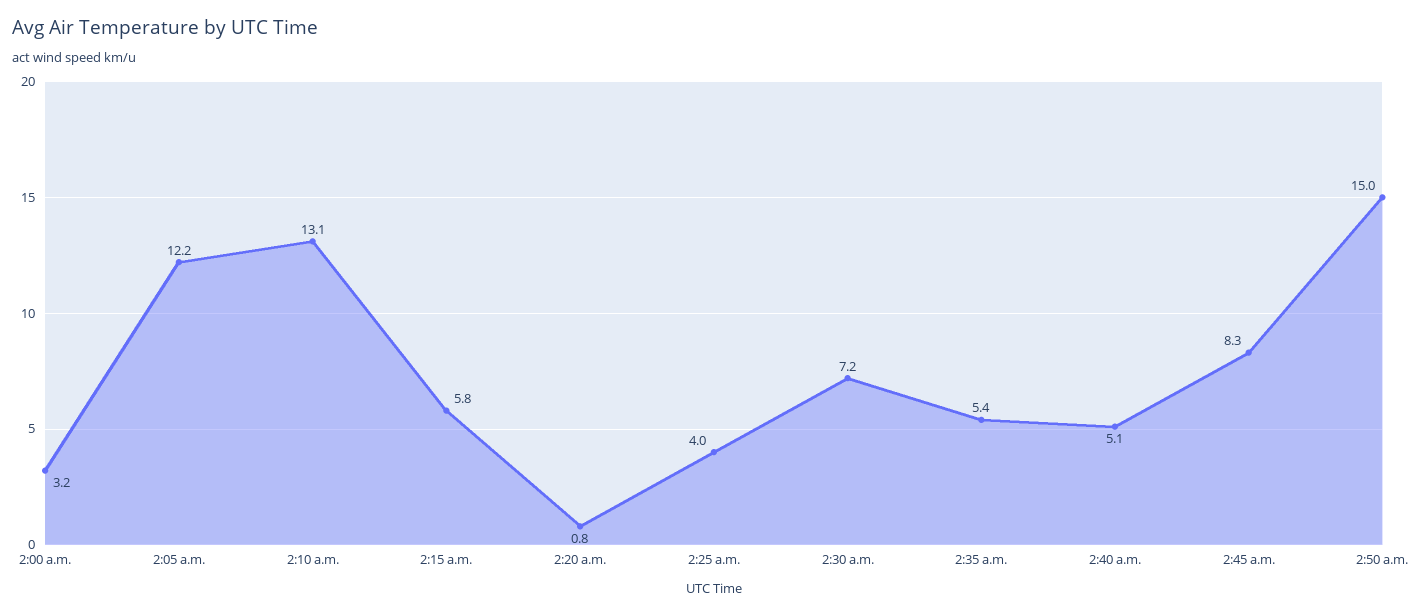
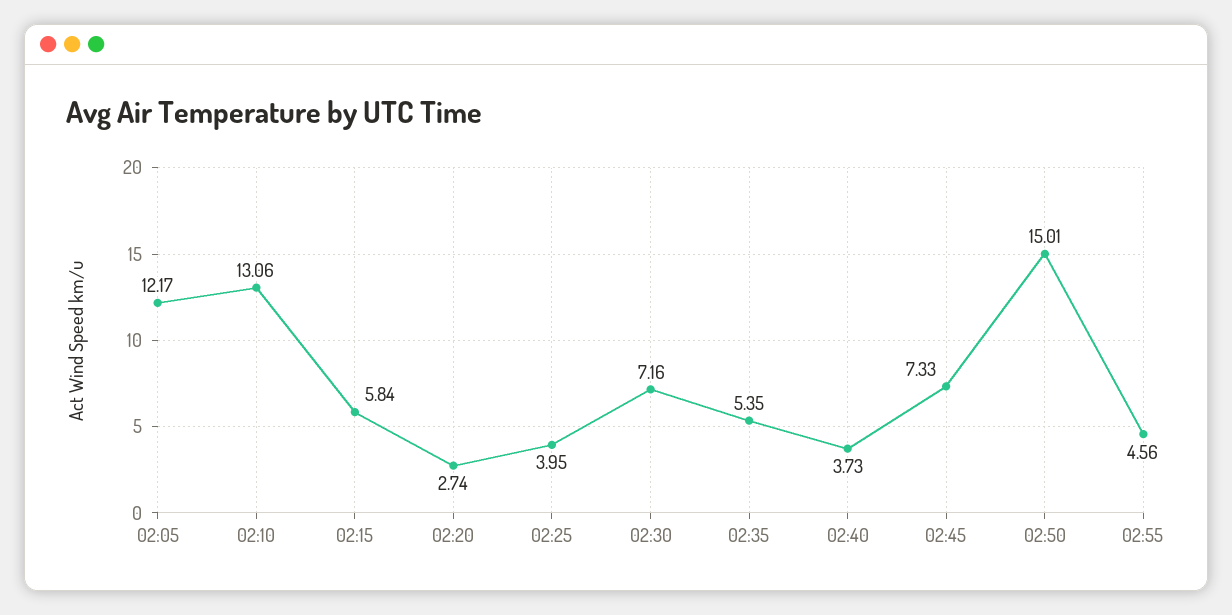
2:00 a.m.: 3.2 -> none
2:20 a.m.: 0.8 -> 2.74
2:40 a.m.: 5.1 -> 3.73
2:45 a.m.: 8.3 -> 7.33
02:55: none -> 4.56

